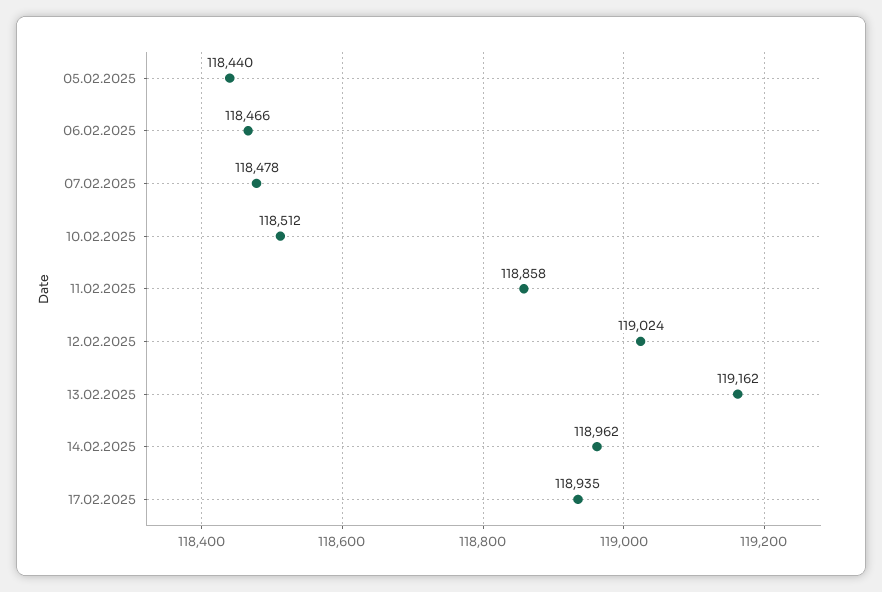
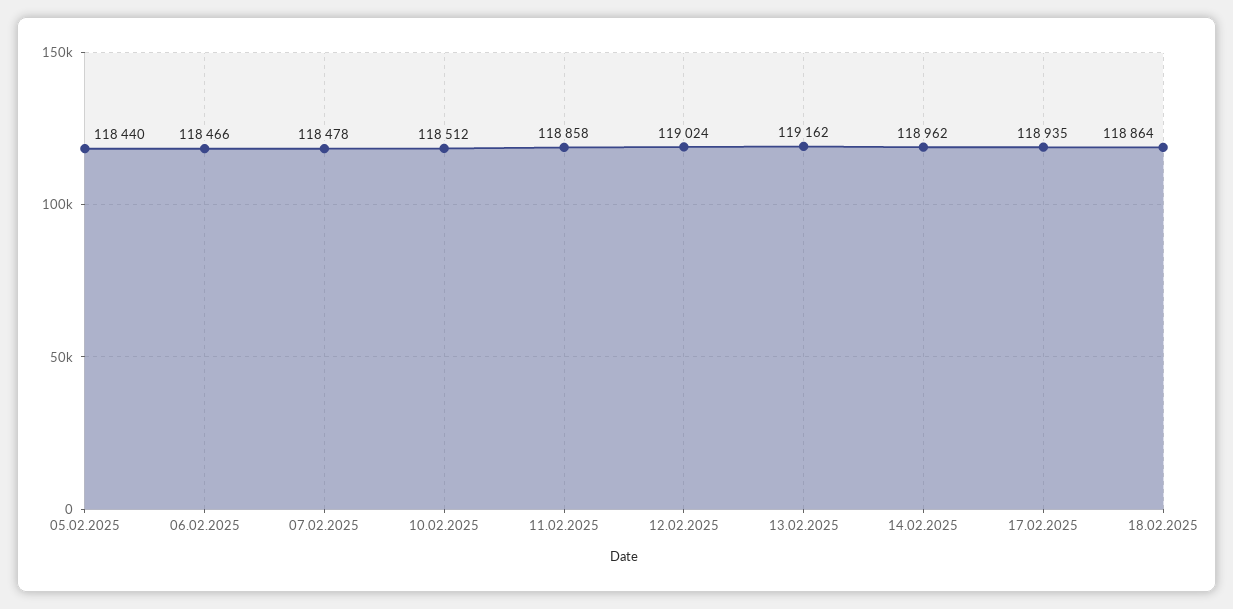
18.02.2025: none -> 118864

